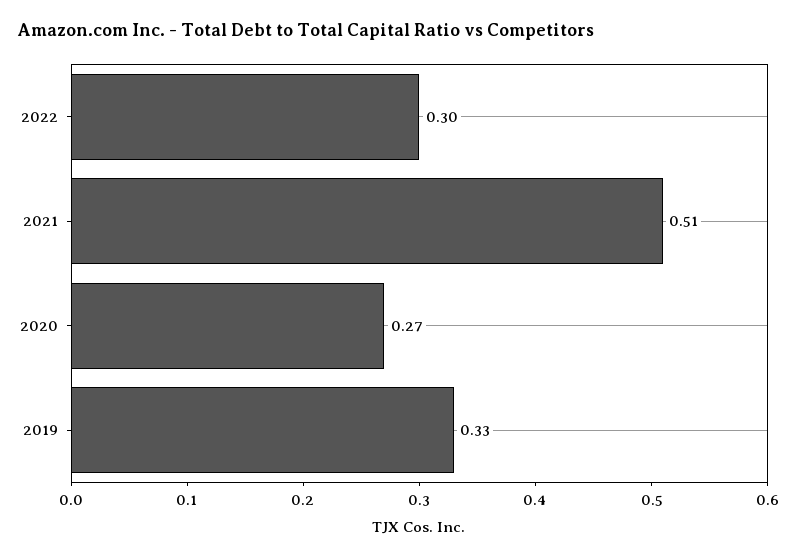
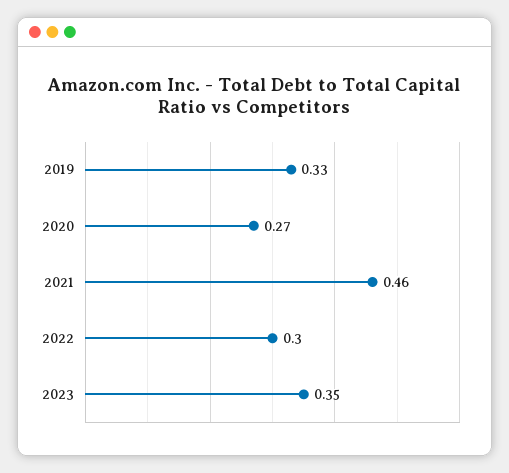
2021: 0.51 -> 0.46
2023: none -> 0.35

